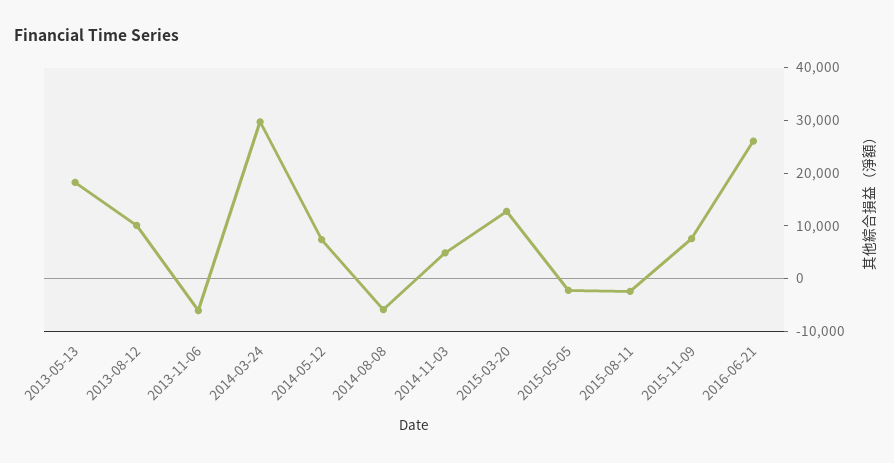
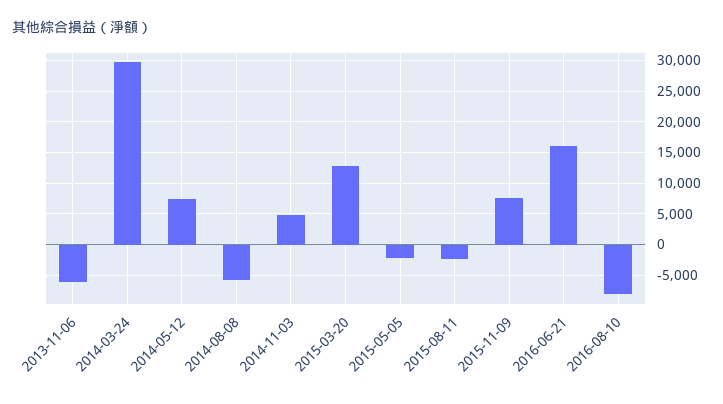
2013-05-13: 18000 -> none
2013-08-12: 10000 -> none
2016-06-21: 26000 -> 16000
2016-08-10: none -> -8000

